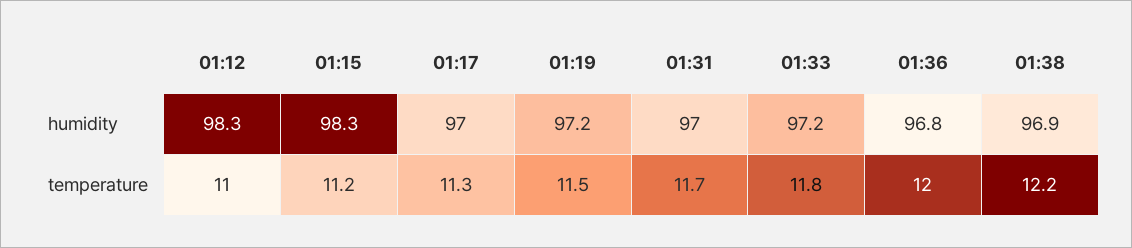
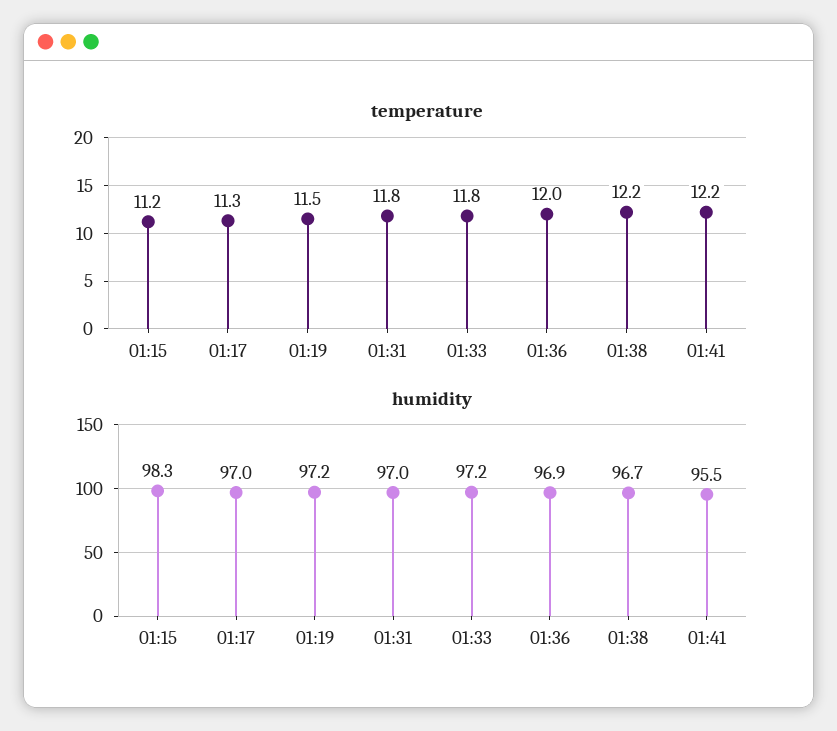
humidity, 01:12: 98.3 -> none
humidity, 01:36: 96.8 -> 96.9
humidity, 01:38: 96.9 -> 96.7
temperature, 01:12: 11 -> none
temperature, 01:31: 11.7 -> 11.8
temperature, 01:41: none -> 12.2
humidity, 01:41: none -> 95.5

